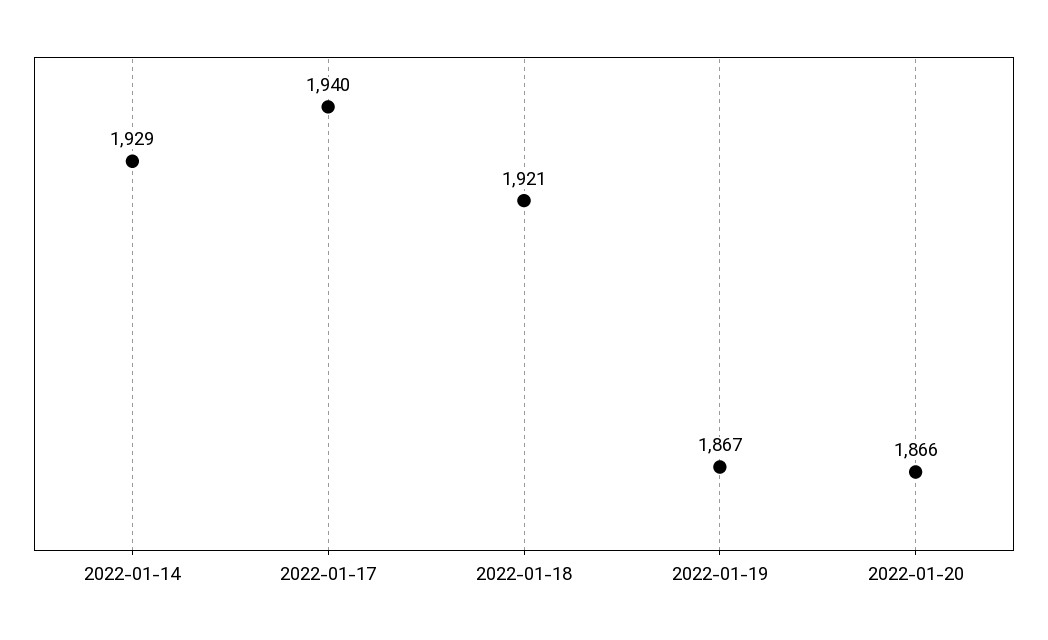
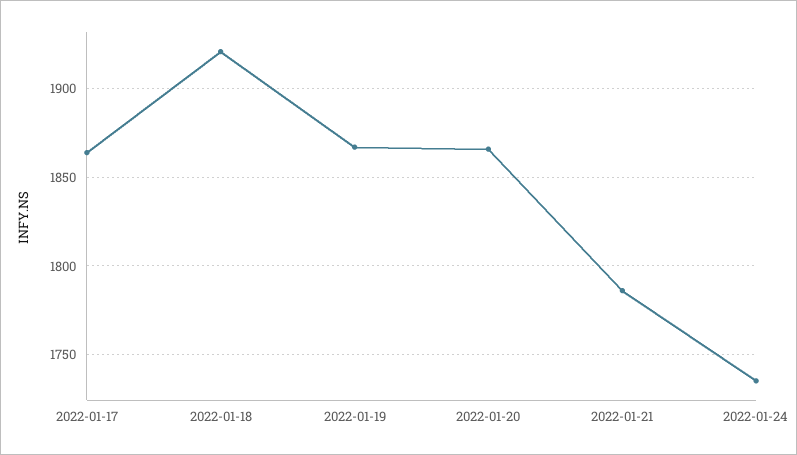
2022-01-14: 1929 -> none
2022-01-17: 1940 -> 1865
2022-01-21: none -> 1785
2022-01-24: none -> 1735

